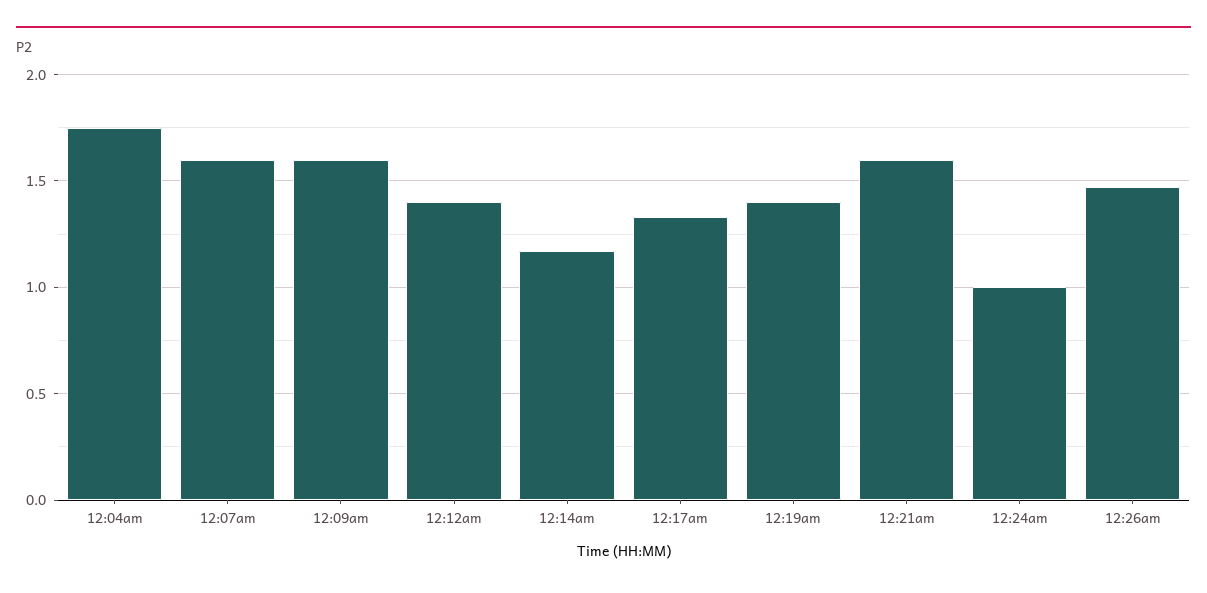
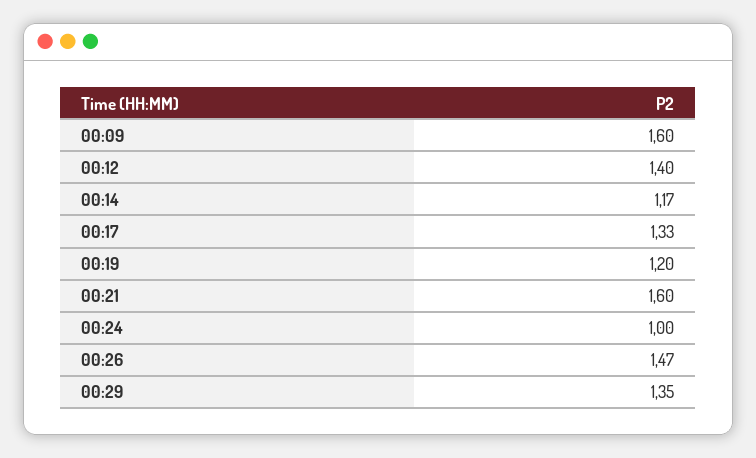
12:04am: 1.75 -> none
12:07am: 1.6 -> none
12:19am: 1.4 -> 1.2
00:29: none -> 1.35

